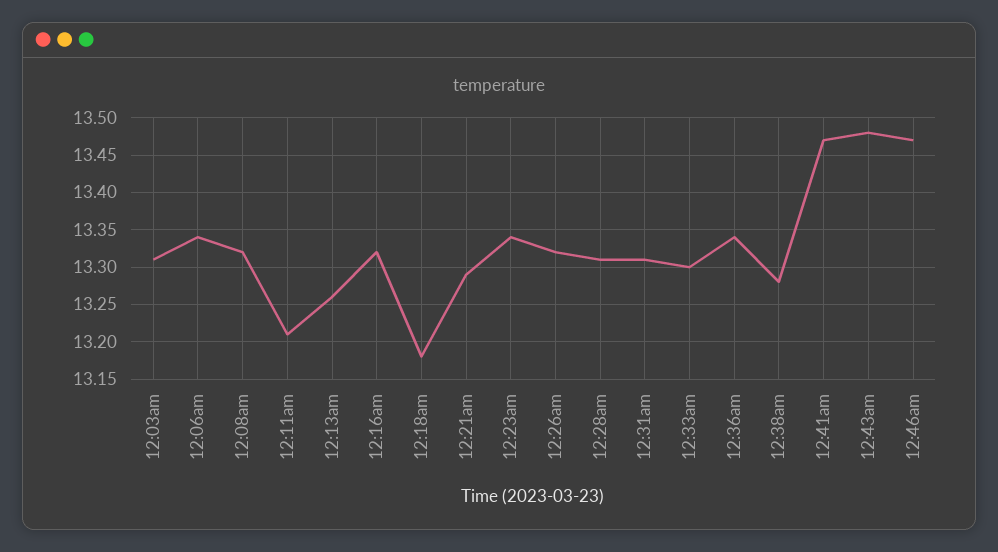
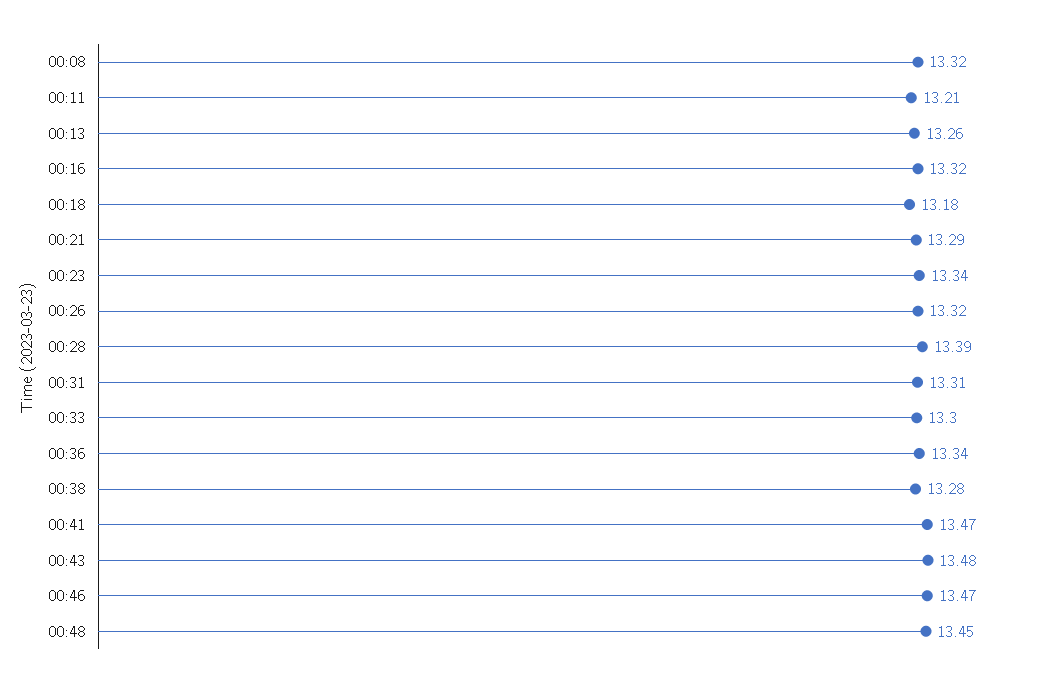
12:03am: 13.31 -> none
12:06am: 13.34 -> none
12:28am: 13.31 -> 13.39
00:48: none -> 13.45

